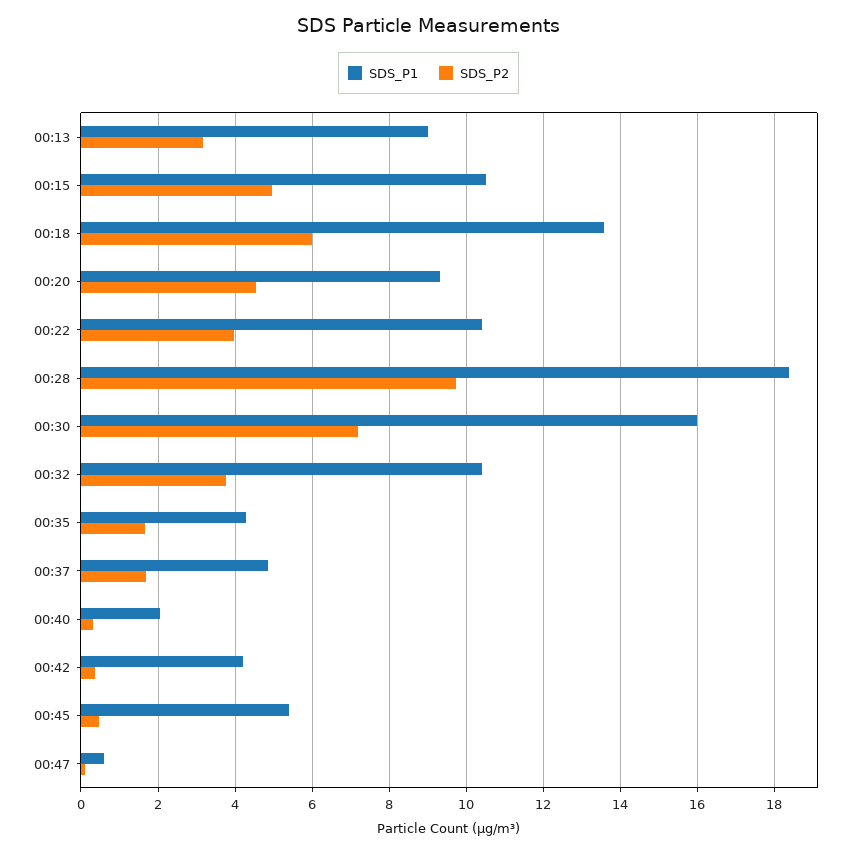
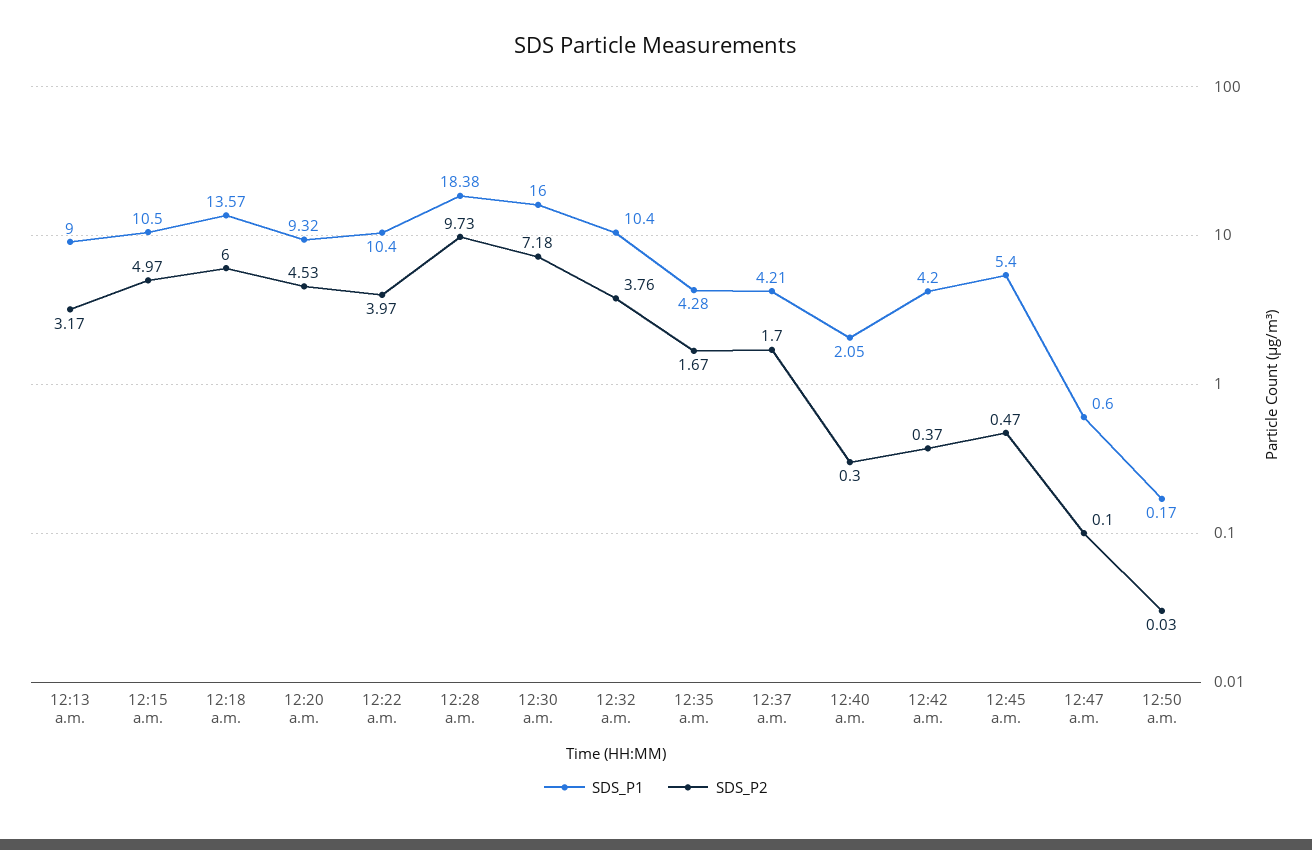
SDS_P1, 00:37: 4.8 -> 4.21
SDS_P1, 12:50 a.m.: none -> 0.17
SDS_P2, 12:50 a.m.: none -> 0.03

